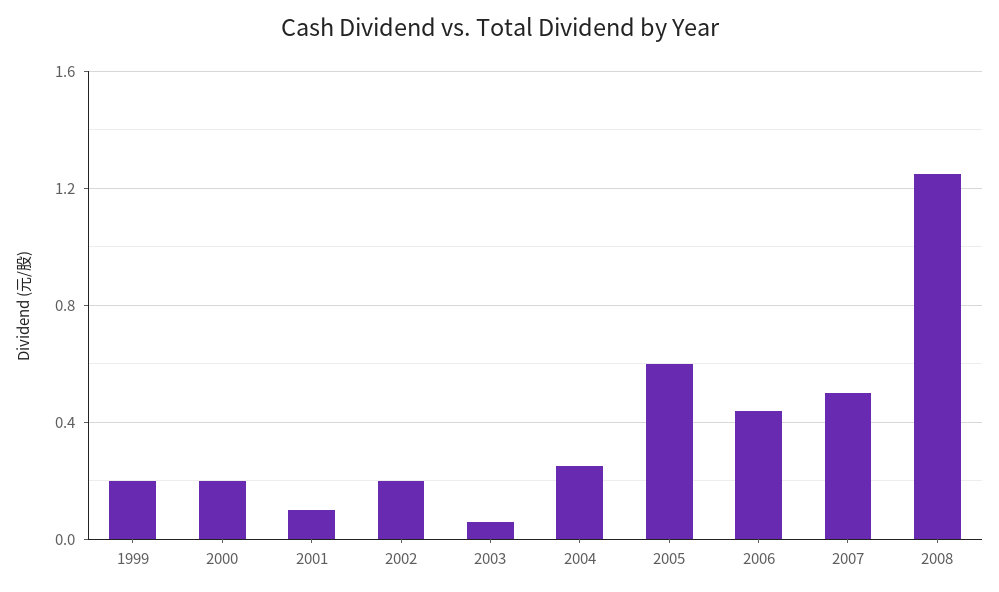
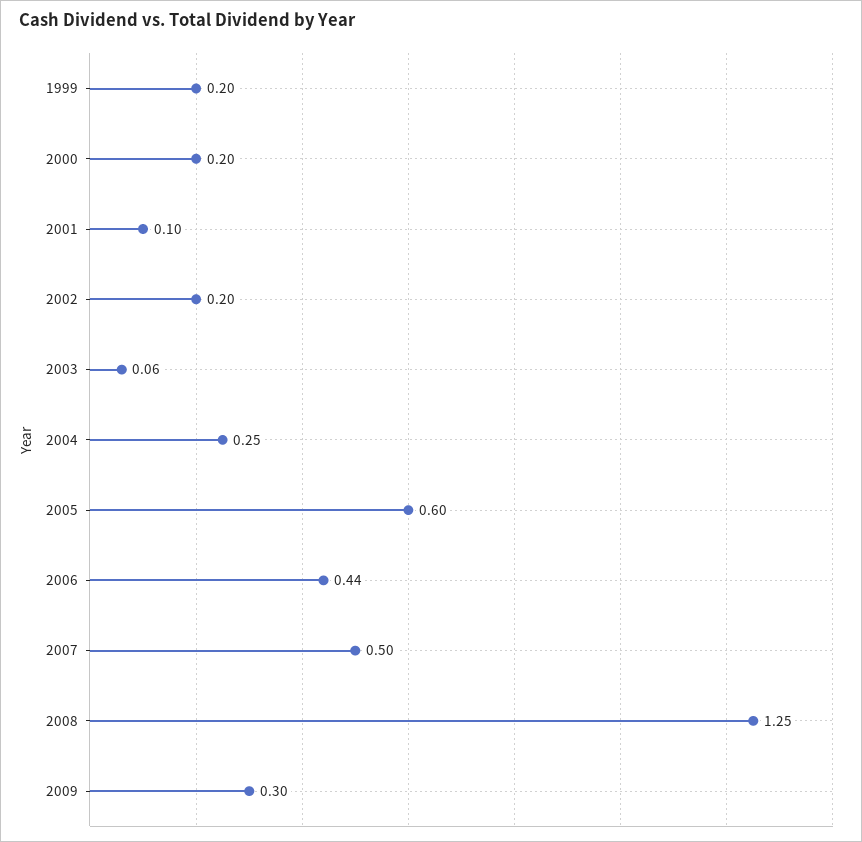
2009: none -> 0.3

